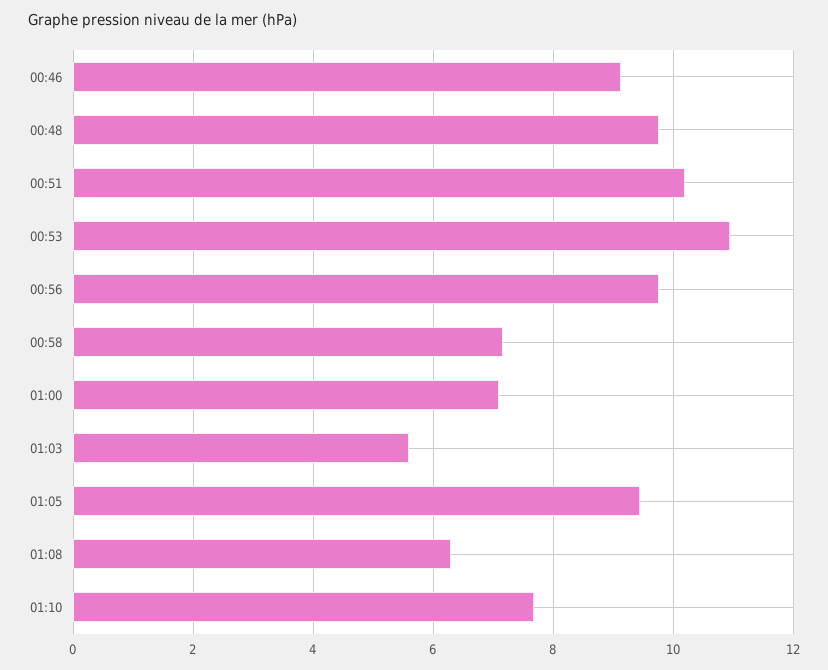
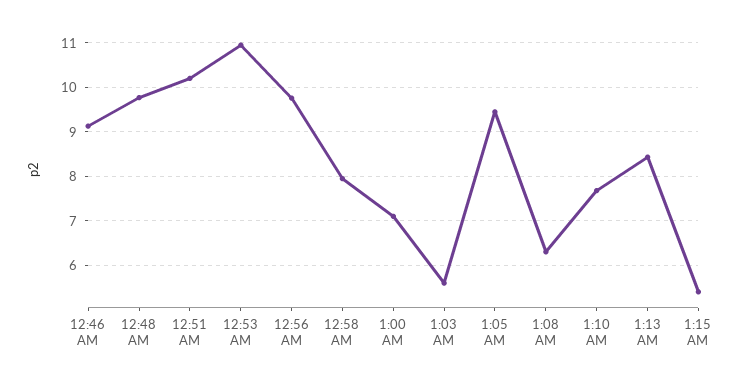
00:58: 7.2 -> 8
1:13 AM: none -> 8.4
1:15 AM: none -> 5.4

